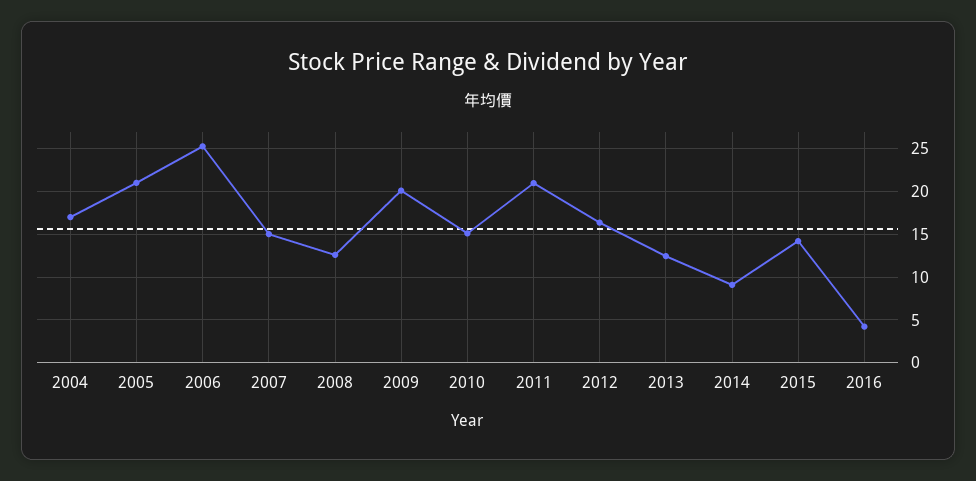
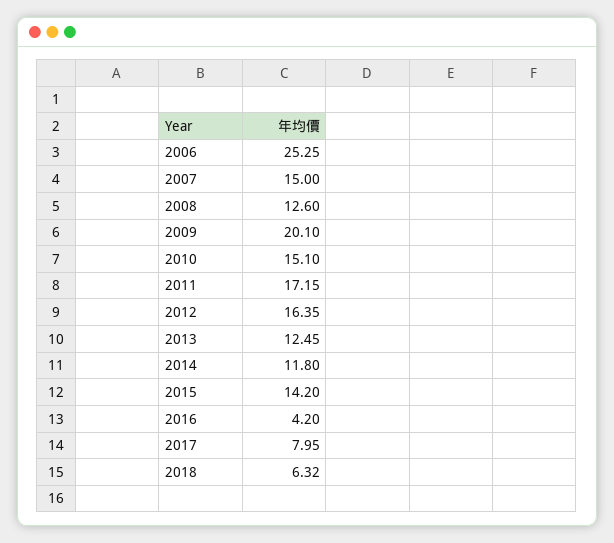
2004: 17 -> none
2005: 21 -> none
2011: 21 -> 17.15
2014: 9 -> 11.8
2017: none -> 7.95
2018: none -> 6.32

